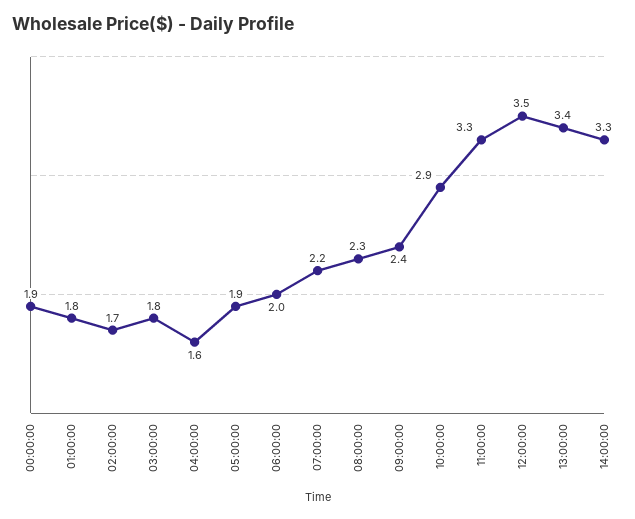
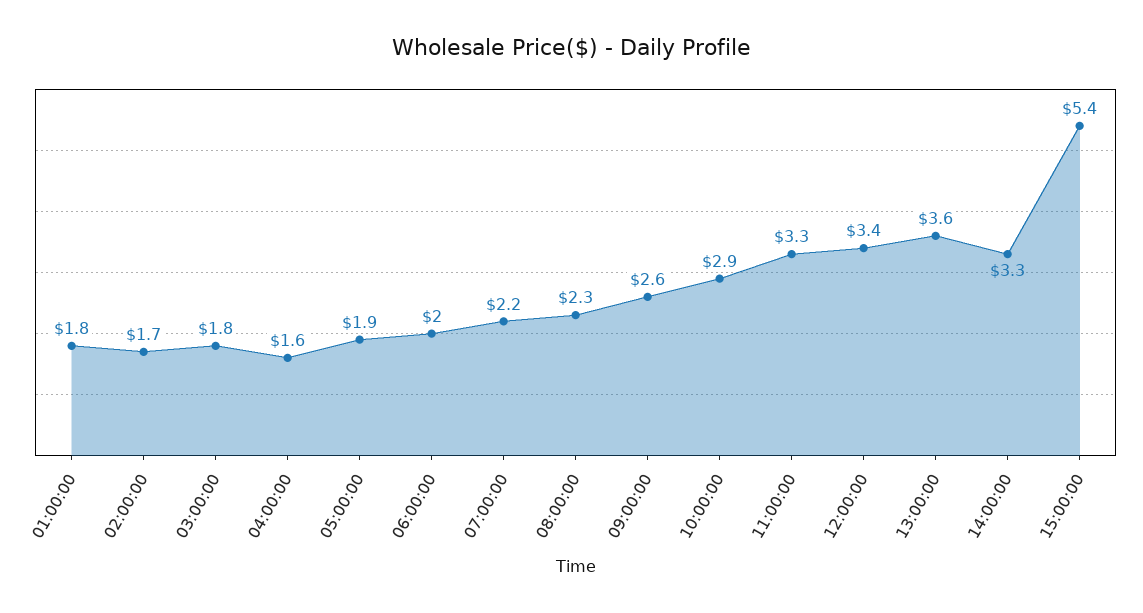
00:00:00: 1.9 -> none
09:00:00: 2.4 -> 2.6
12:00:00: 3.5 -> 3.4
13:00:00: 3.4 -> 3.6
15:00:00: none -> 5.4

